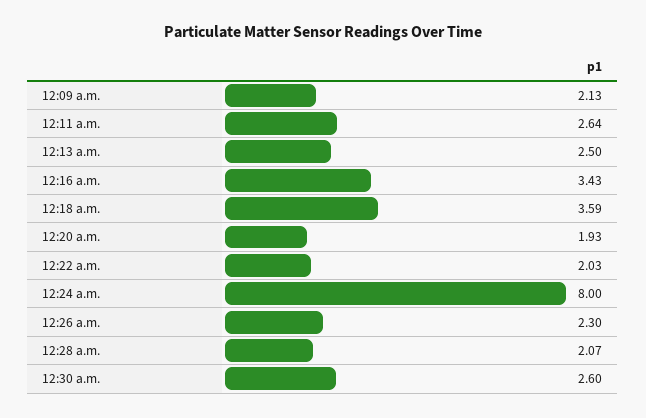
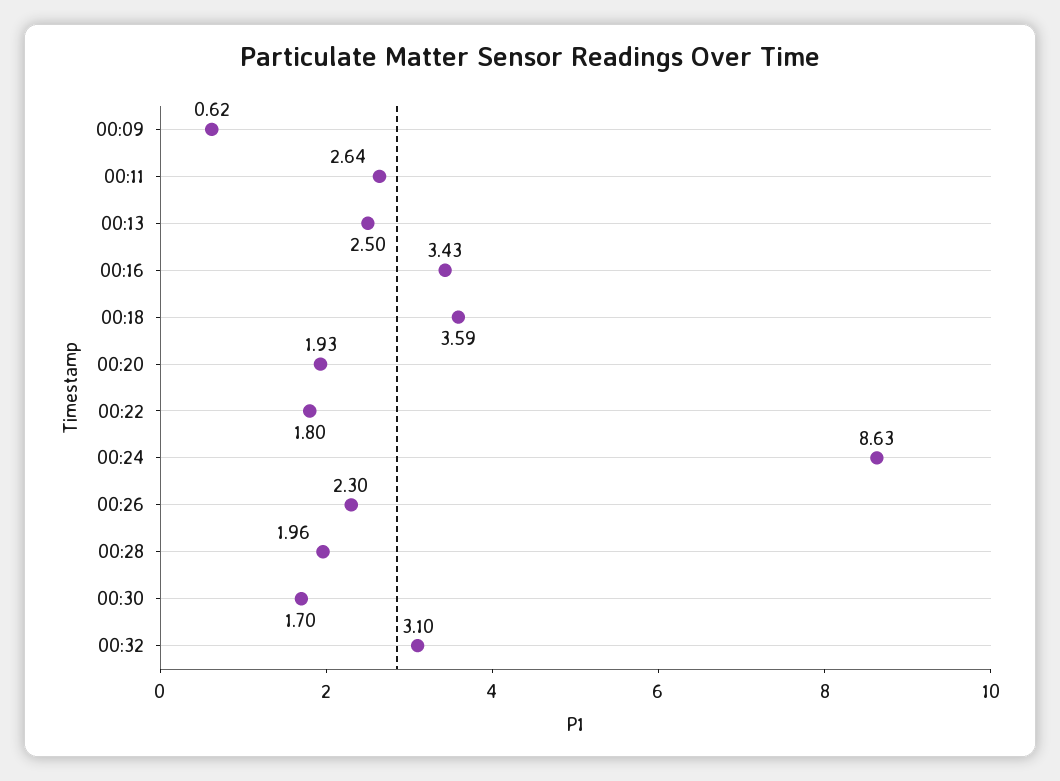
12:09 a.m.: 2.13 -> 0.62
12:22 a.m.: 2.03 -> 1.8
12:24 a.m.: 8 -> 8.63
12:28 a.m.: 2.07 -> 1.96
12:30 a.m.: 2.6 -> 1.7
00:32: none -> 3.1

